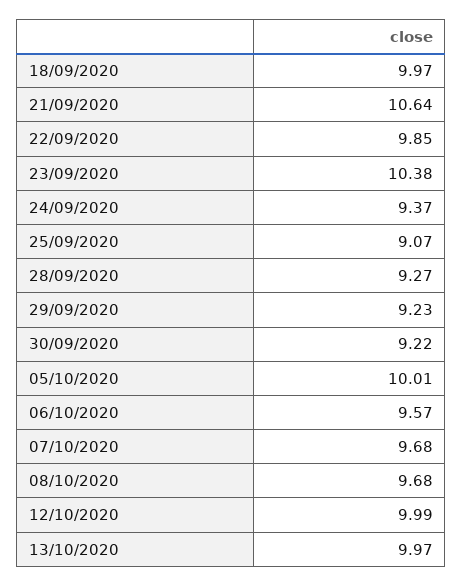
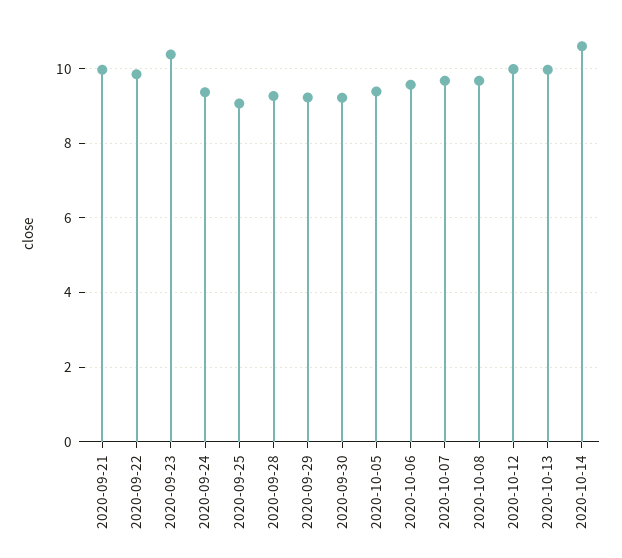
18/09/2020: 9.97 -> none
21/09/2020: 10.64 -> 10
05/10/2020: 10.01 -> 9.4
2020-10-14: none -> 10.6

